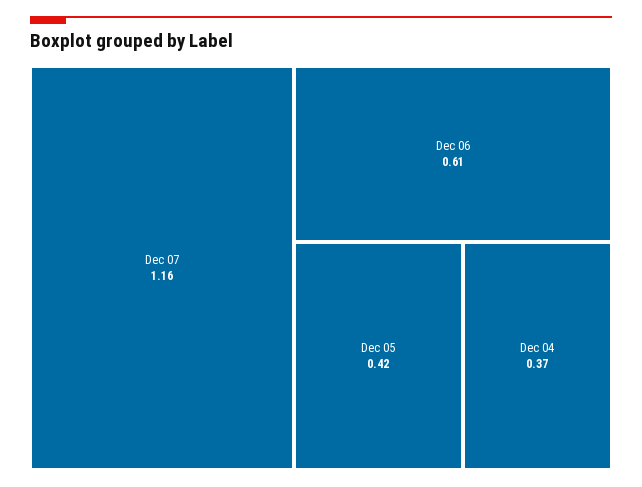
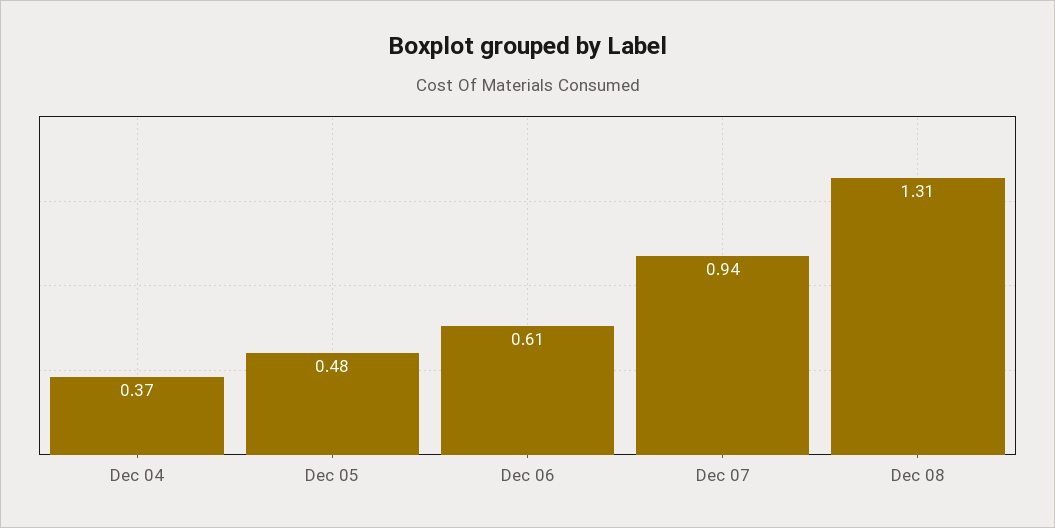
Dec 07: 1.16 -> 0.94
Dec 05: 0.42 -> 0.48
Dec 08: none -> 1.31

